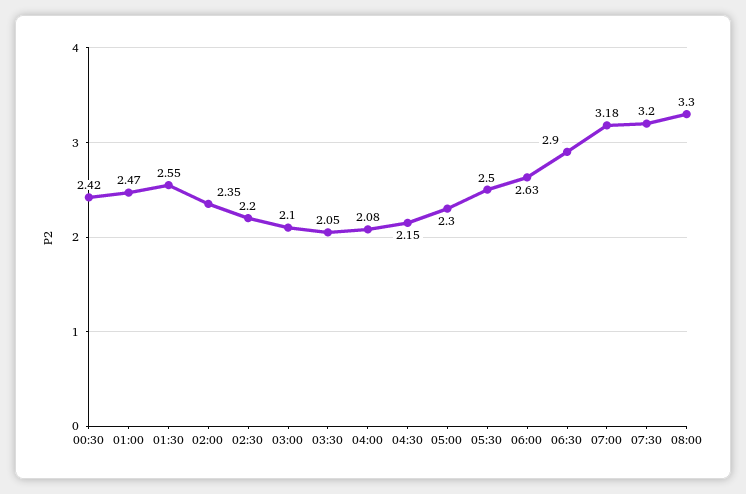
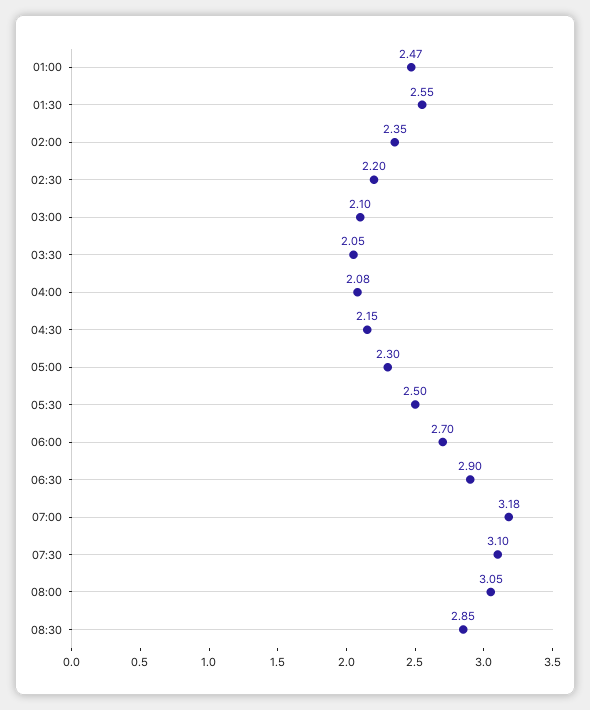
00:30: 2.42 -> none
06:00: 2.63 -> 2.7
07:30: 3.2 -> 3.1
08:00: 3.3 -> 3.05
08:30: none -> 2.85

